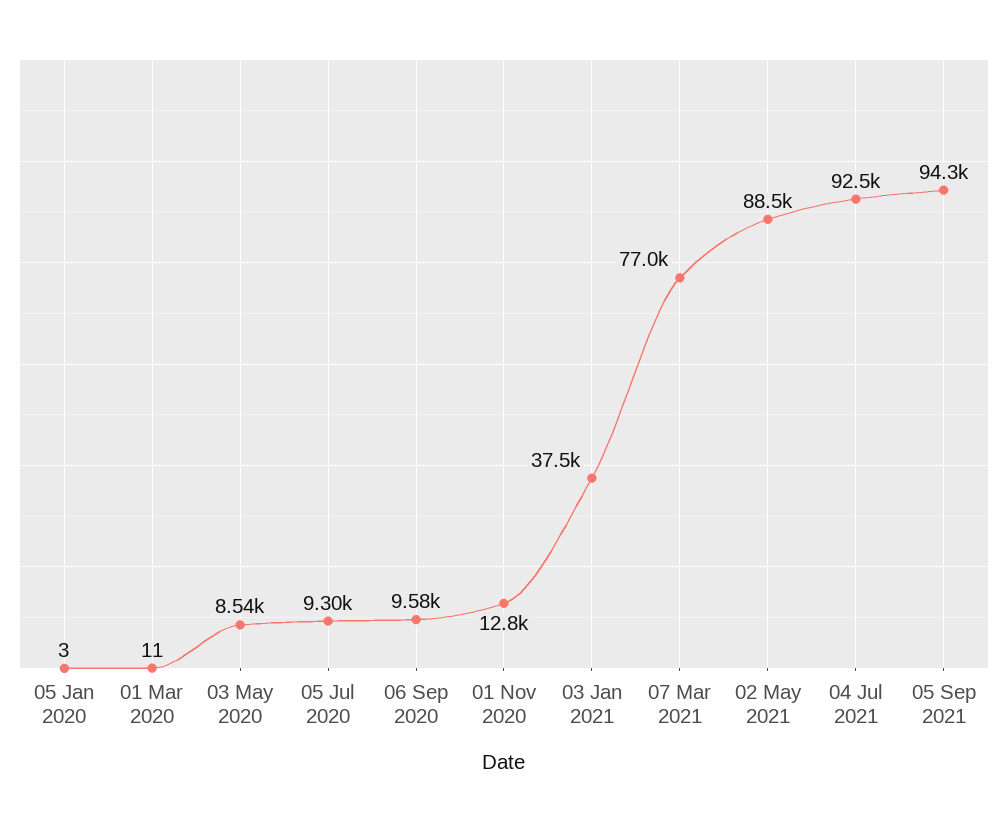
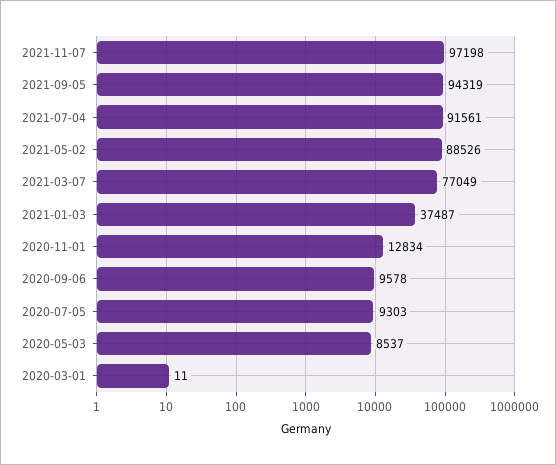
05 Jan 2020: 3 -> none
04 Jul 2021: 92500 -> 91561
2021-11-07: none -> 97198

